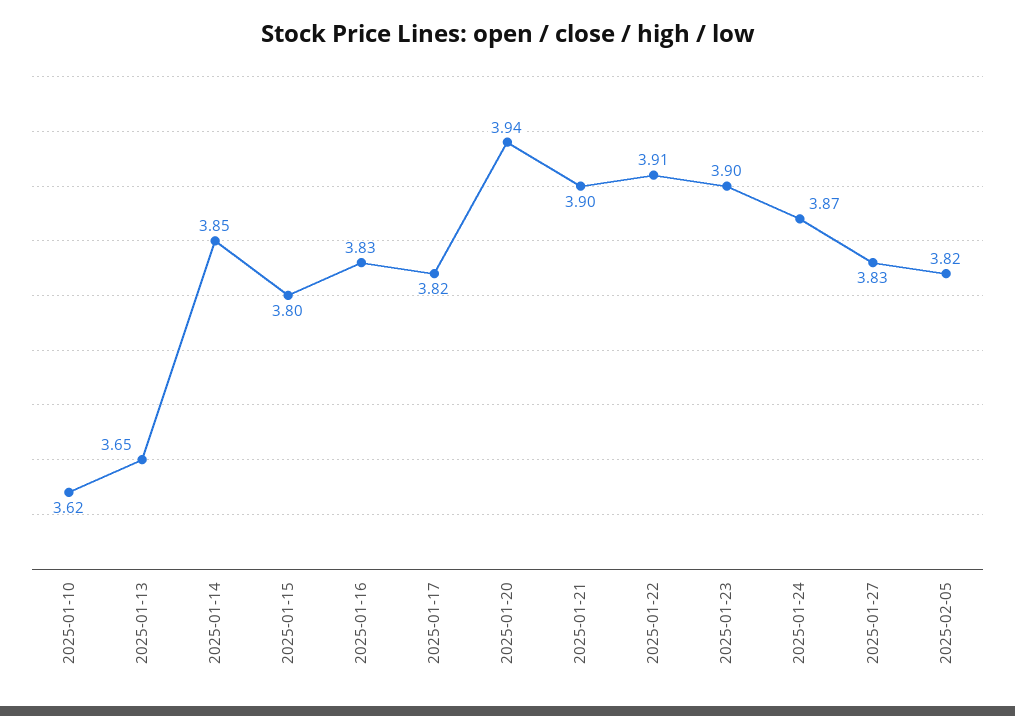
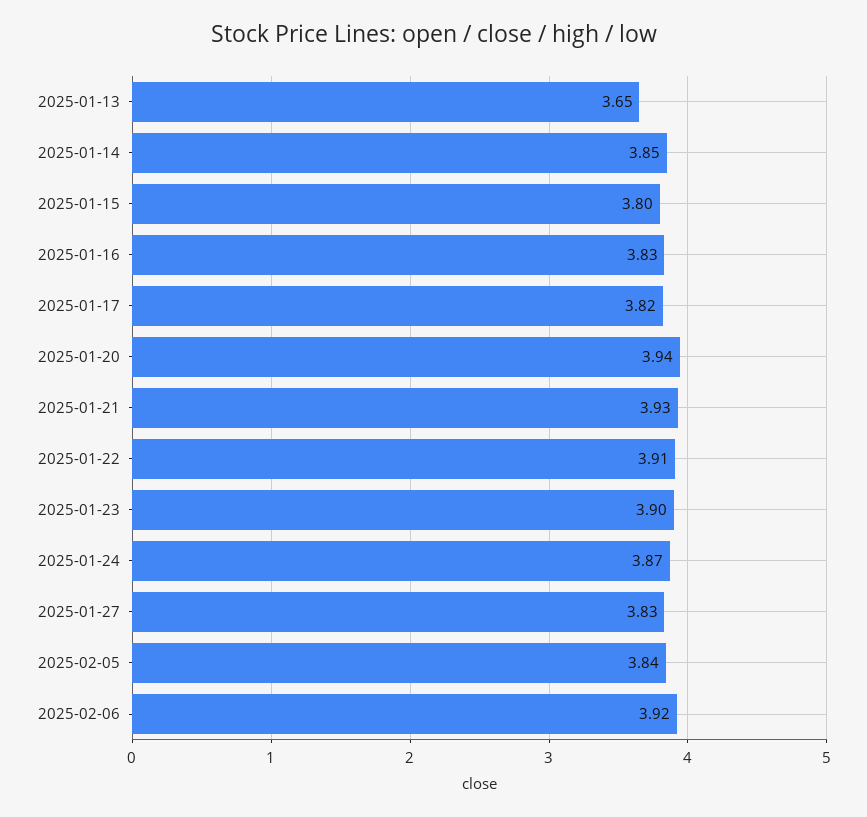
2025-01-10: 3.62 -> none
2025-01-21: 3.9 -> 3.93
2025-02-05: 3.82 -> 3.84
2025-02-06: none -> 3.92

